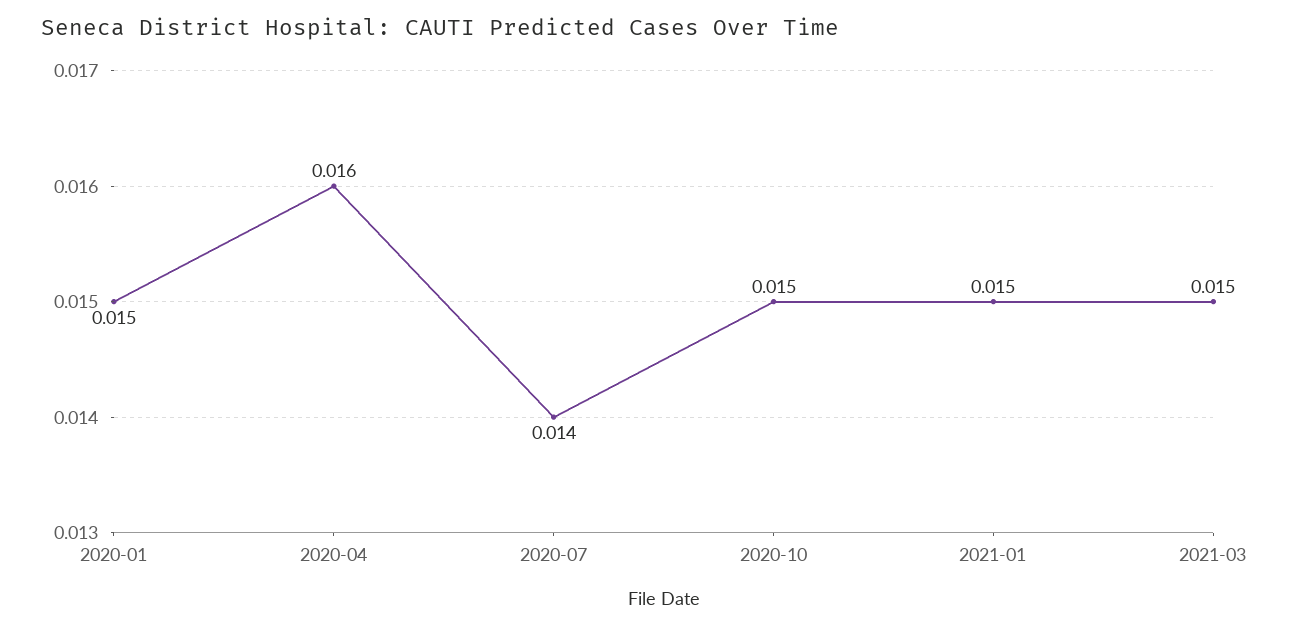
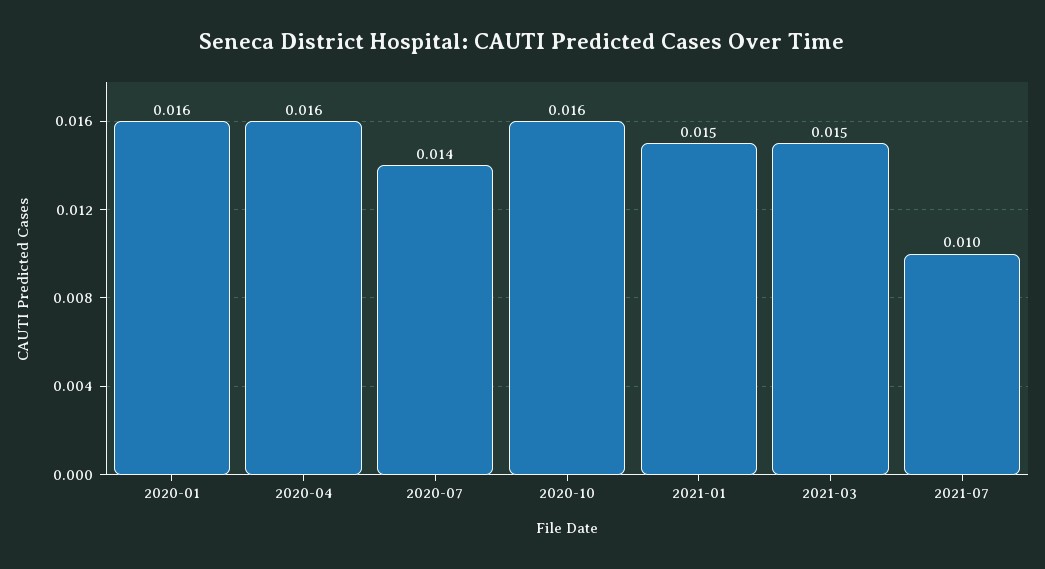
2020-01: 0.015 -> 0.016
2020-10: 0.015 -> 0.016
2021-07: none -> 0.01

